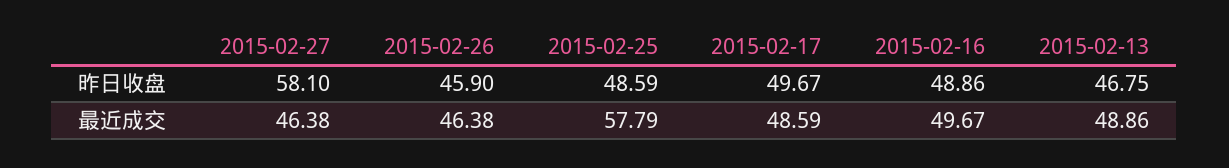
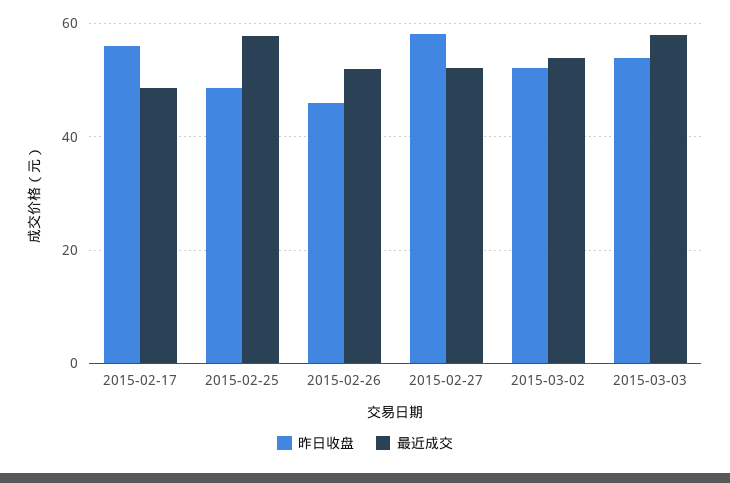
昨日收盘, 2015-02-17: 49.67 -> 56
昨日收盘, 2015-02-16: 48.86 -> none
昨日收盘, 2015-02-13: 46.75 -> none
最近成交, 2015-02-27: 46.38 -> 52
最近成交, 2015-02-26: 46.38 -> 52
最近成交, 2015-02-16: 49.67 -> none
最近成交, 2015-02-13: 48.86 -> none
昨日收盘, 2015-03-02: none -> 52
最近成交, 2015-03-02: none -> 54
昨日收盘, 2015-03-03: none -> 54
最近成交, 2015-03-03: none -> 58

